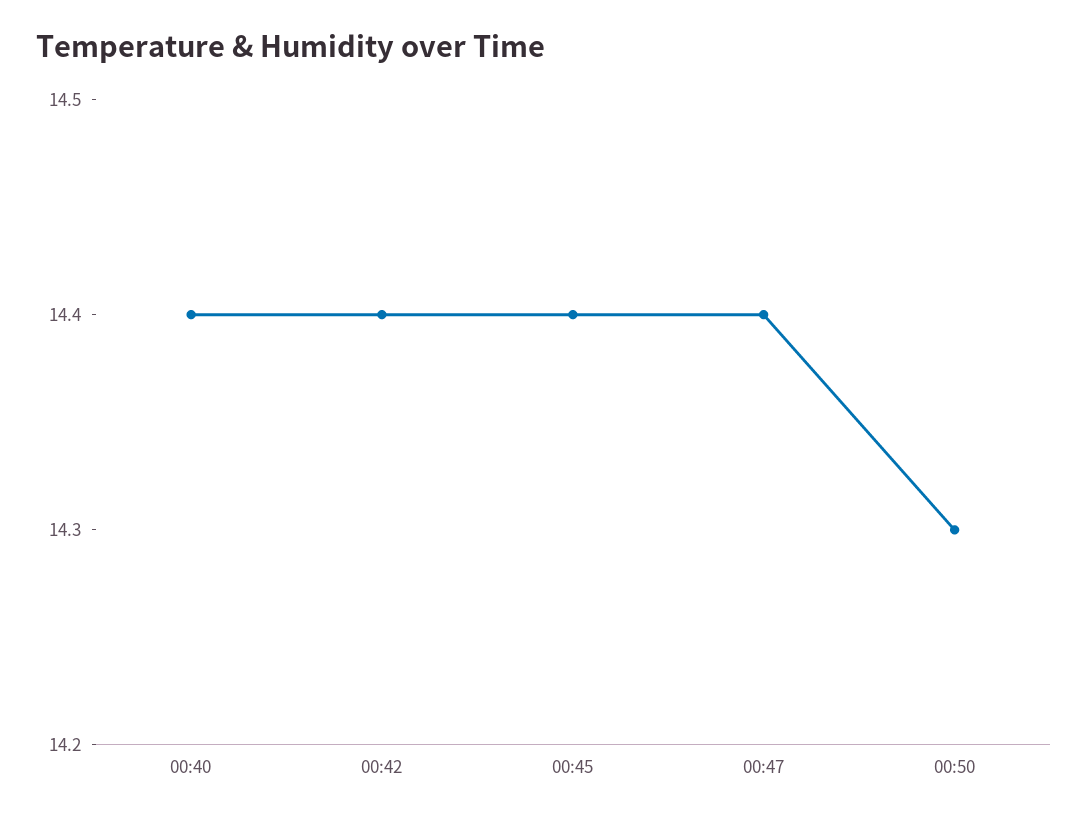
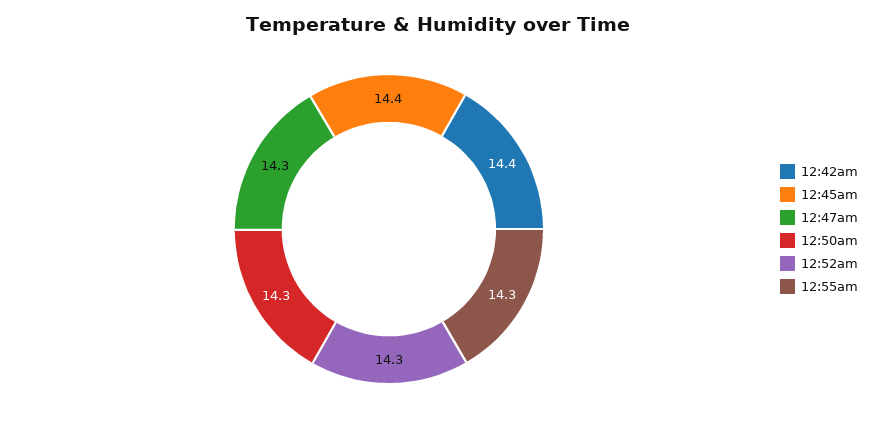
00:40: 14.4 -> none
00:47: 14.4 -> 14.3
12:52am: none -> 14.3
12:55am: none -> 14.3

